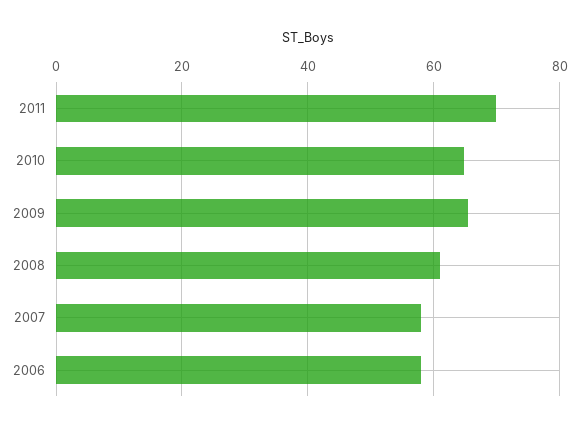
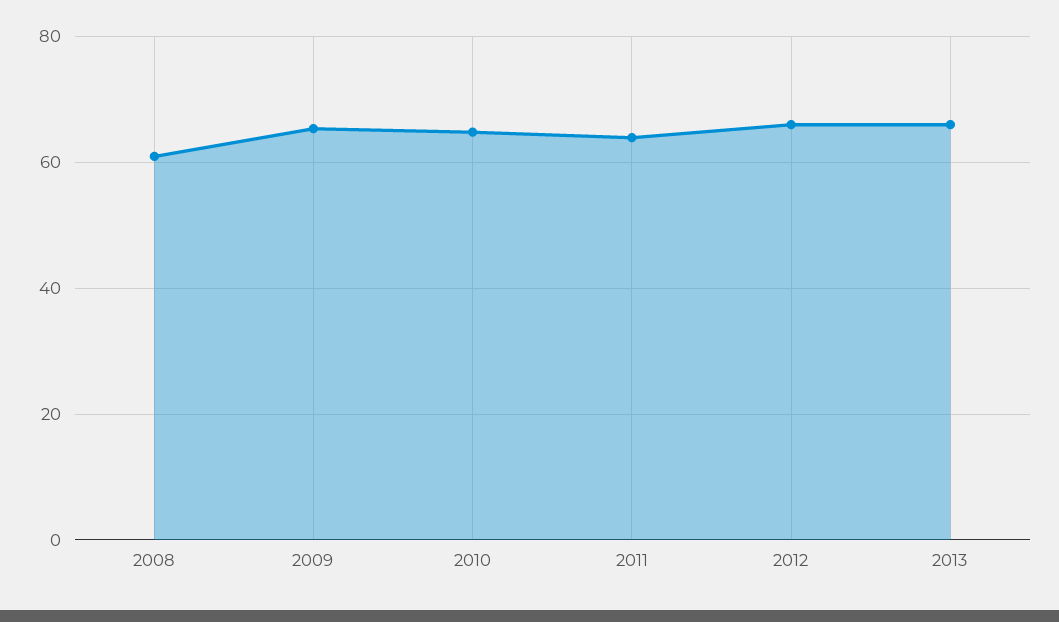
2011: 70 -> 64
2007: 58 -> none
2006: 58 -> none
2012: none -> 66
2013: none -> 66

